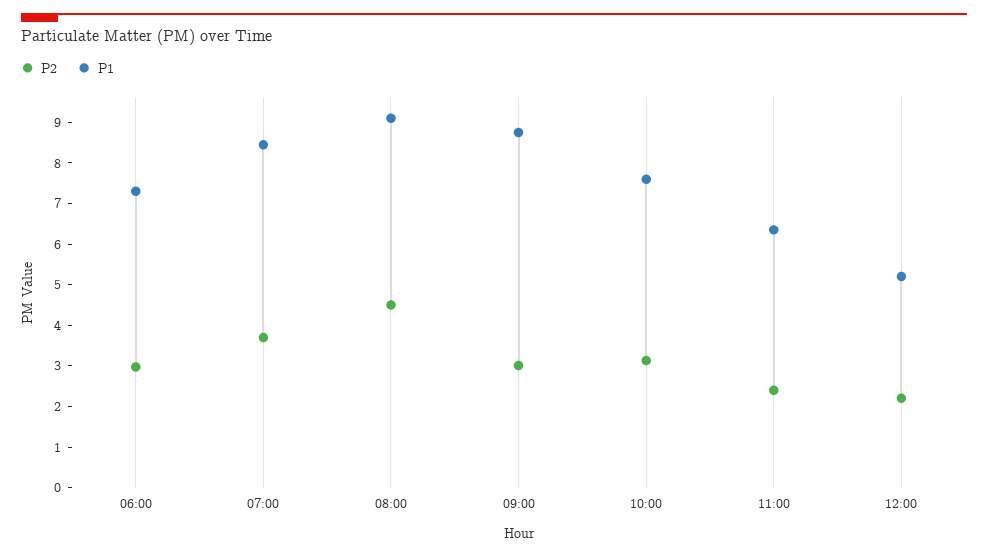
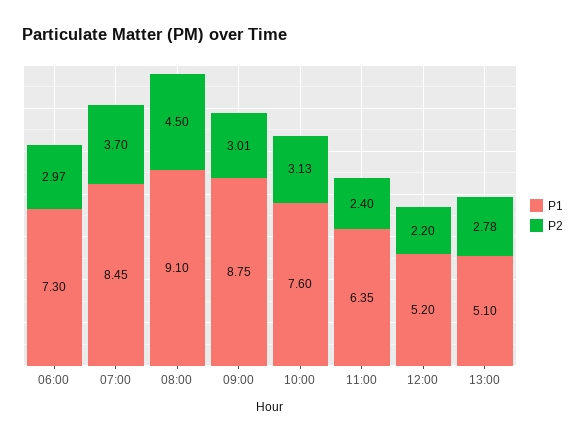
P1, 13:00: none -> 5.1
P2, 13:00: none -> 2.78

